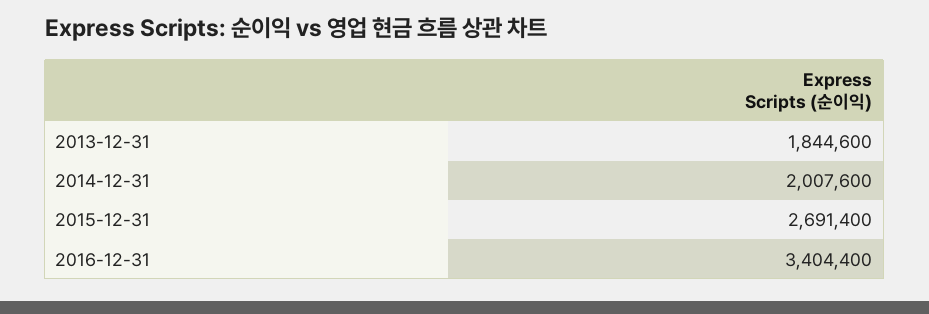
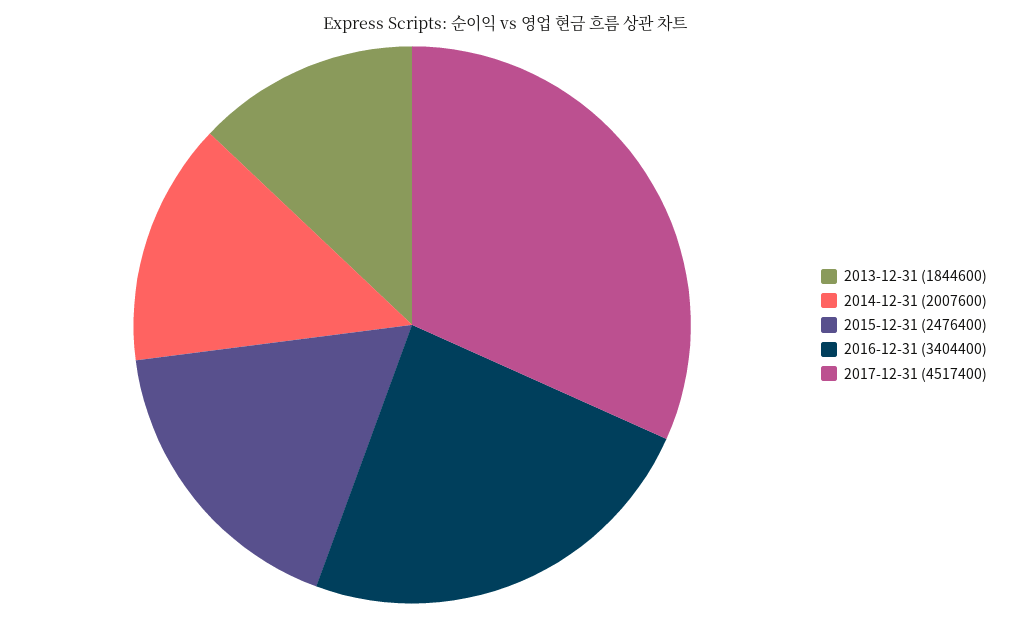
2015-12-31: 2691400 -> 2476400
2017-12-31: none -> 4517400

